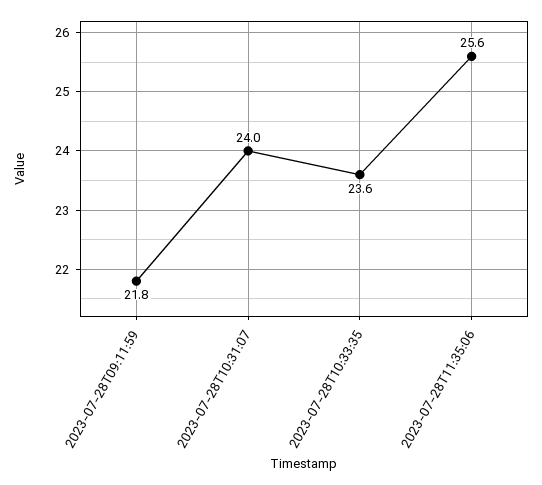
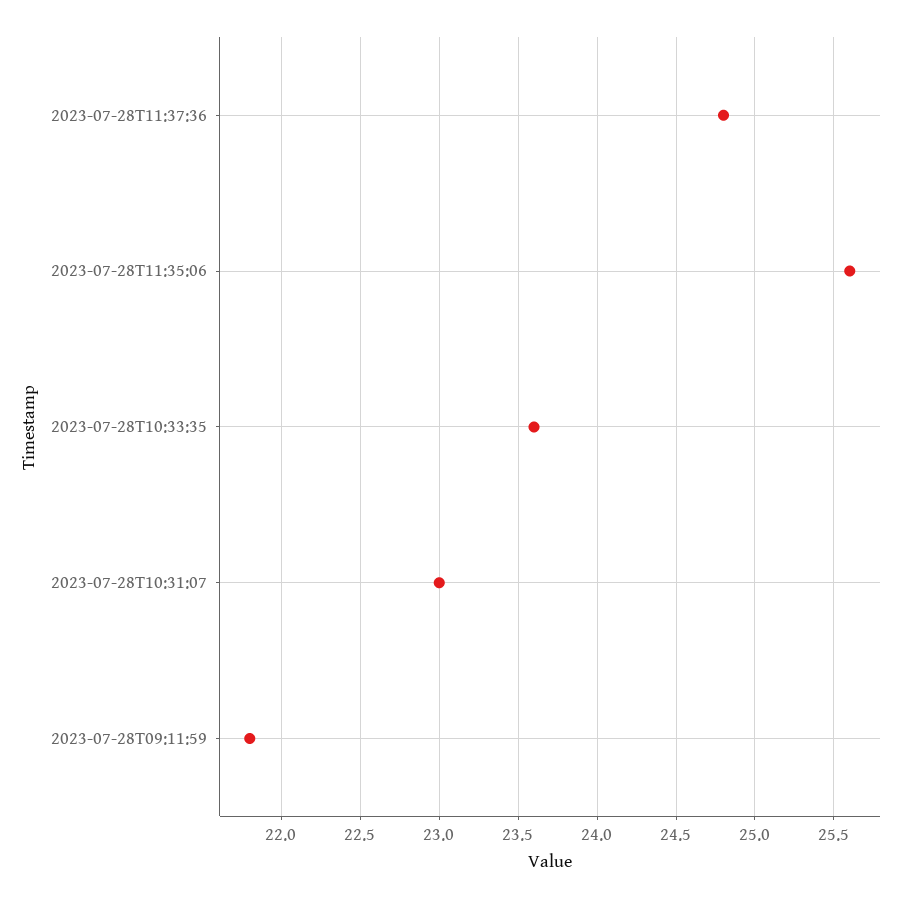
2023-07-28T10:31:07: 24 -> 23
2023-07-28T11:37:36: none -> 24.8

